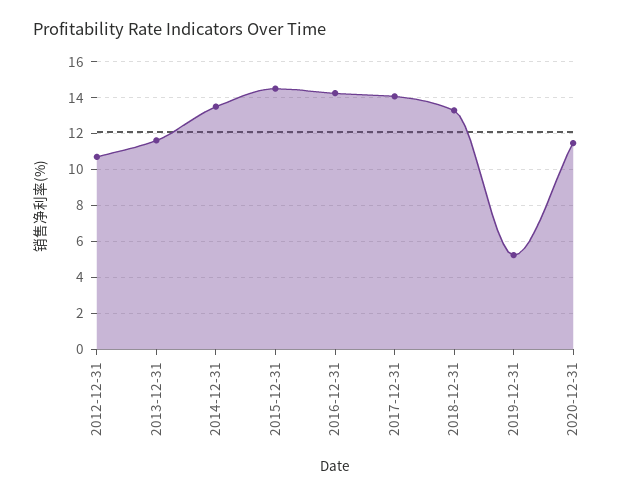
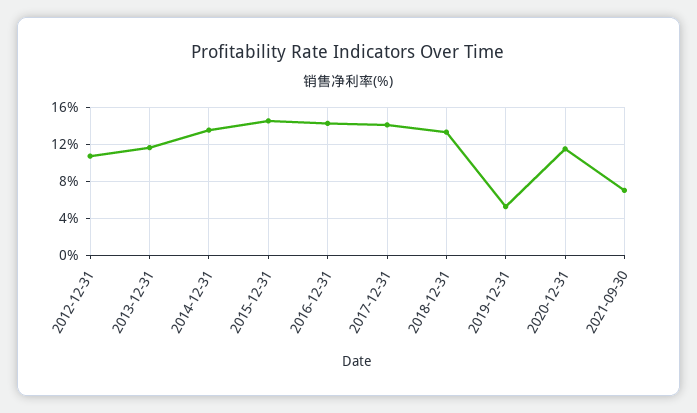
2021-09-30: none -> 7

